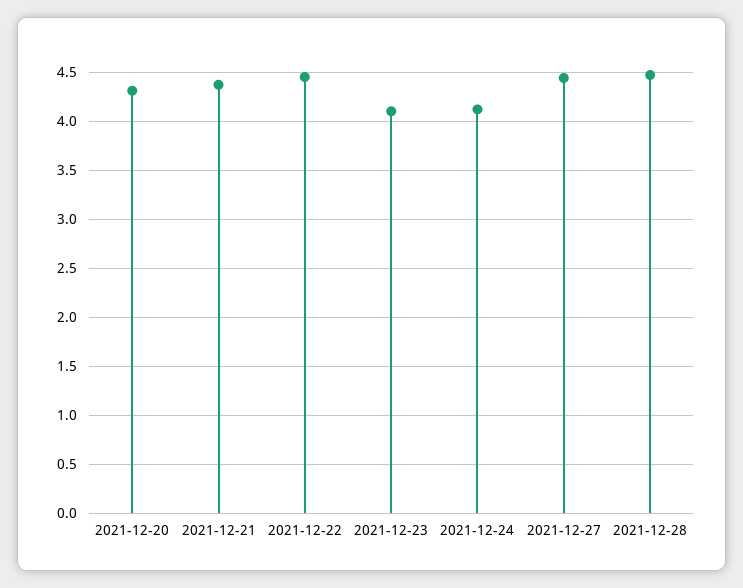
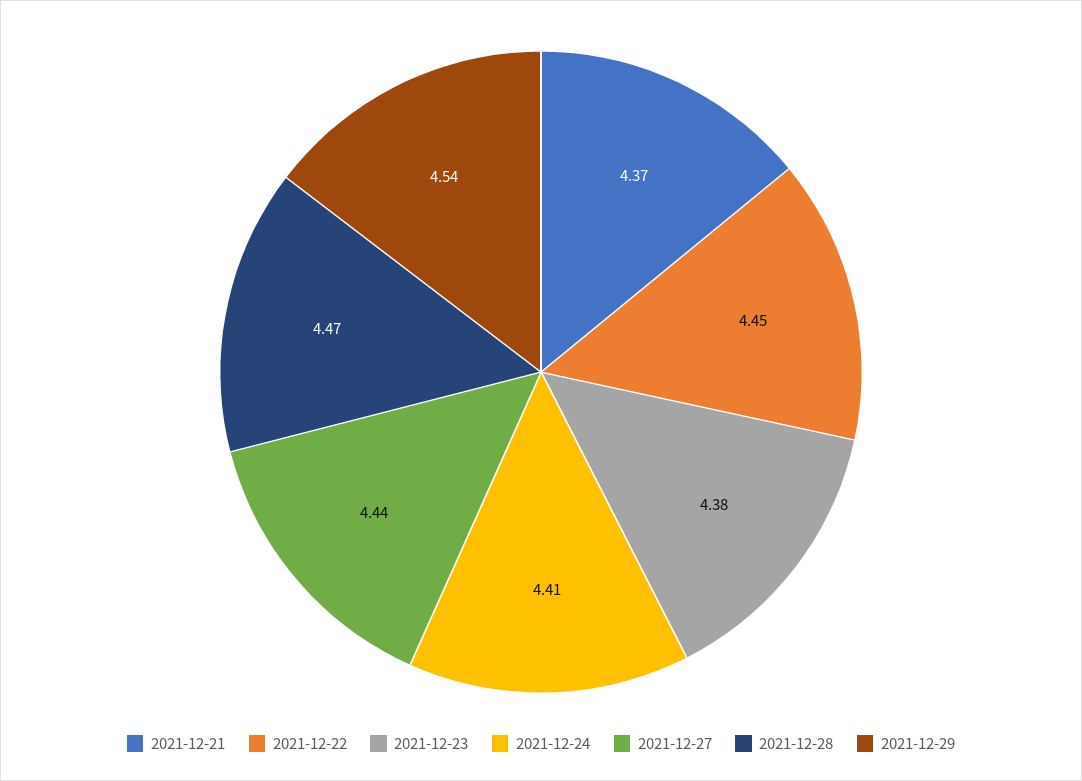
2021-12-20: 4.3 -> none
2021-12-23: 4.1 -> 4.38
2021-12-24: 4.1 -> 4.41
2021-12-29: none -> 4.54

